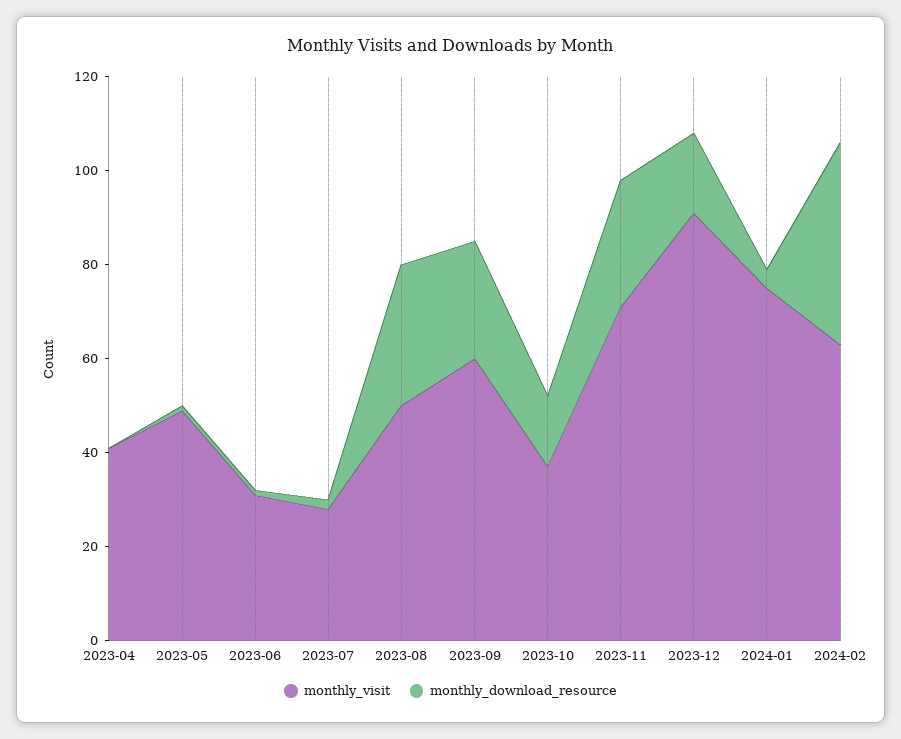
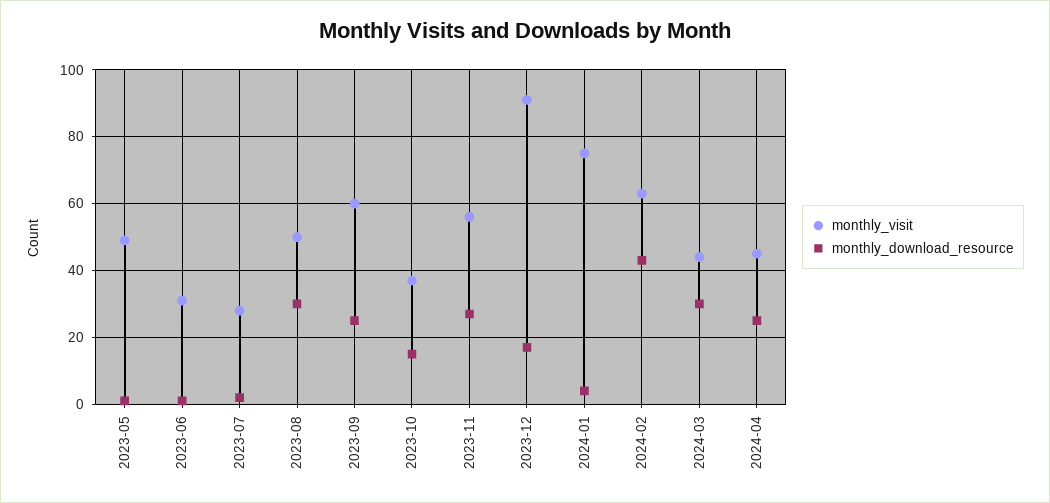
monthly_visit, 2023-04: 40 -> none
monthly_download_resource, 2023-04: 0 -> none
monthly_visit, 2023-11: 70 -> 55
monthly_visit, 2024-03: none -> 45
monthly_download_resource, 2024-03: none -> 30
monthly_visit, 2024-04: none -> 45
monthly_download_resource, 2024-04: none -> 25

